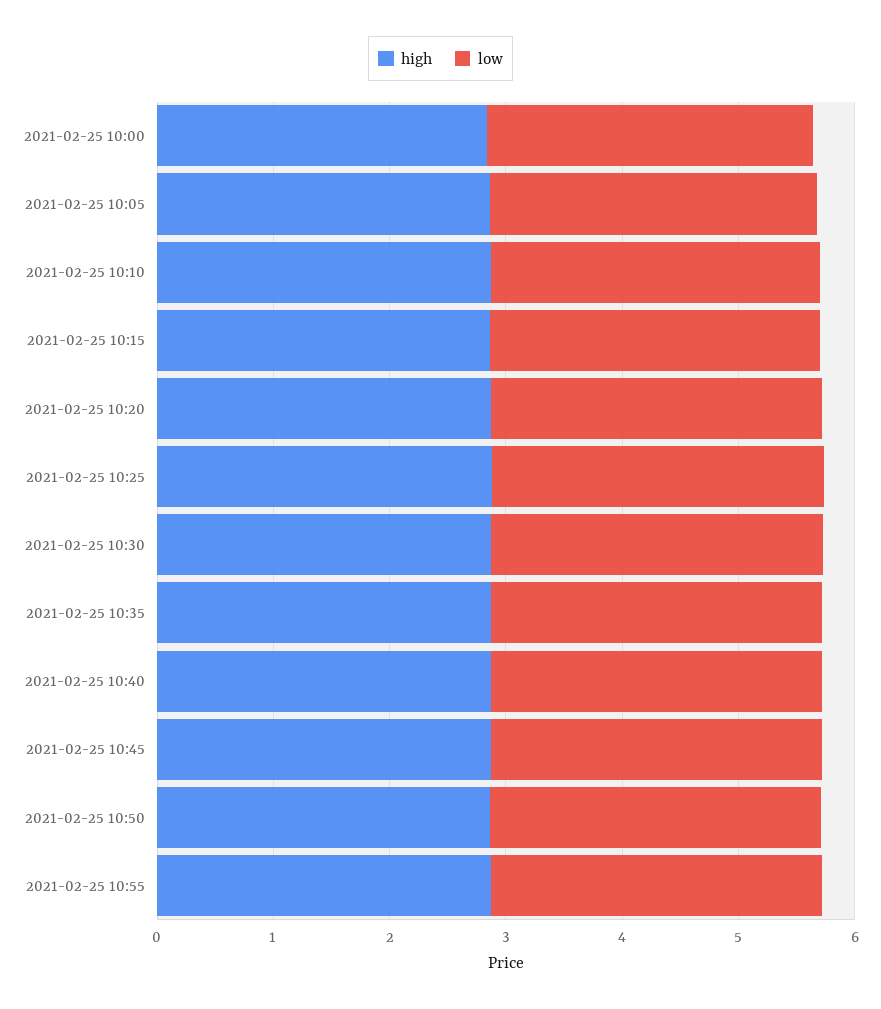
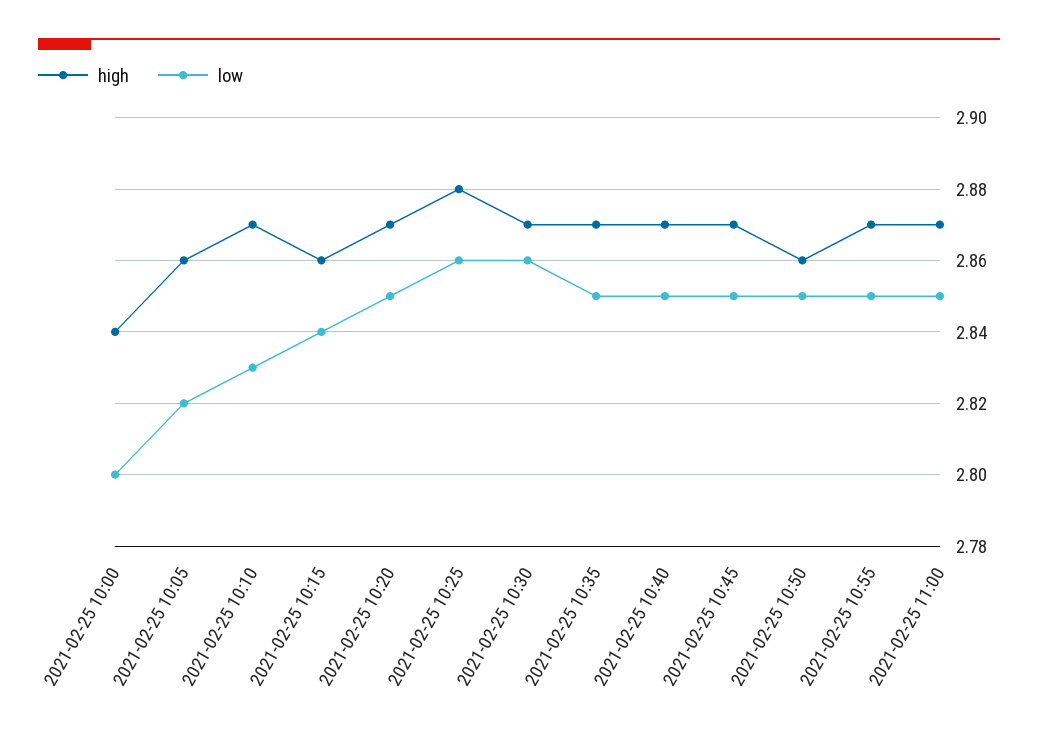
high, 2021-02-25 11:00: none -> 2.87
low, 2021-02-25 11:00: none -> 2.85

